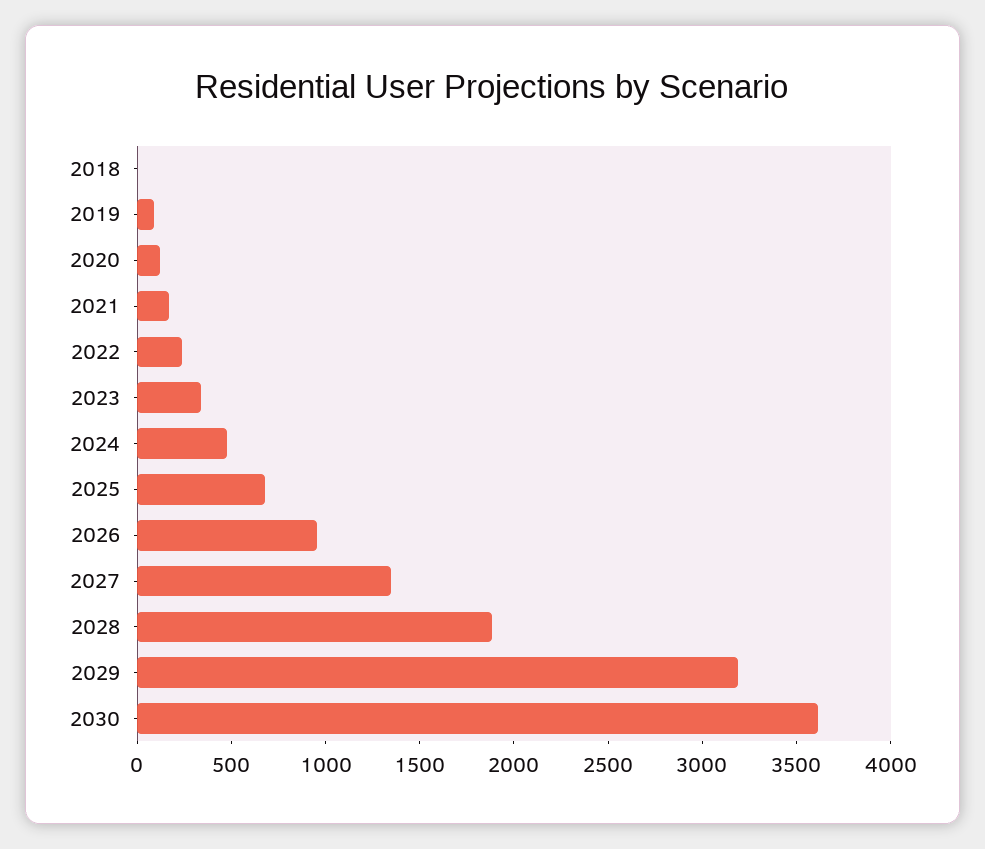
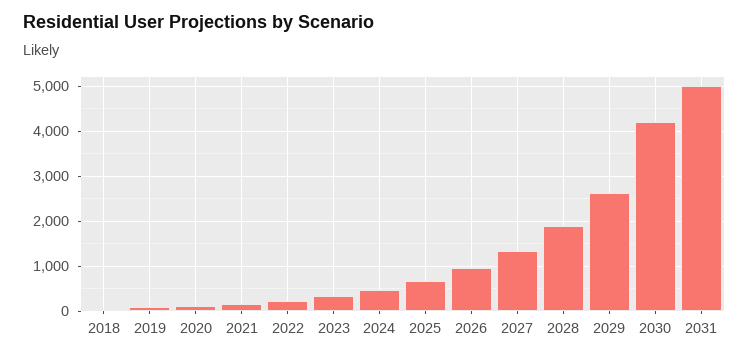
2029: 3200 -> 2600
2030: 3600 -> 4200
2031: none -> 5000

